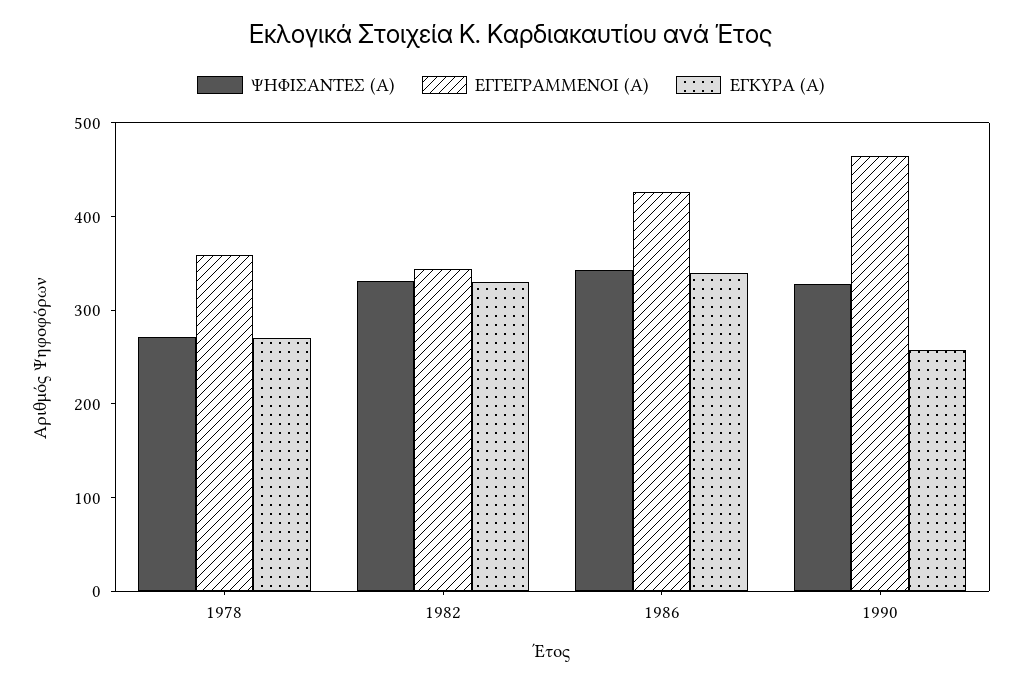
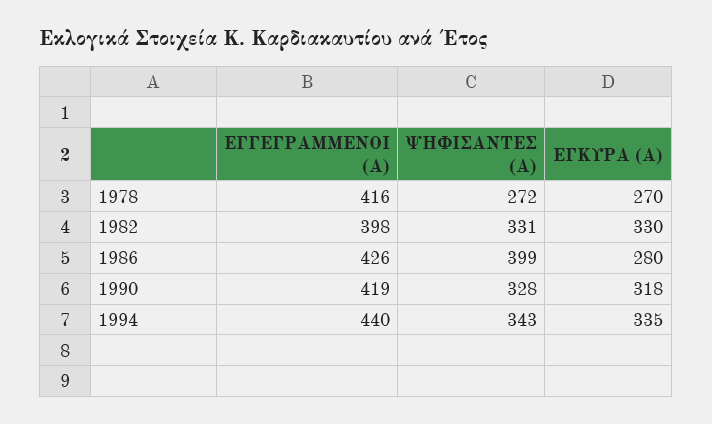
ΕΓΓΕΓΡΑΜΜΕΝΟΙ (Α), 1978: 360 -> 416
ΕΓΓΕΓΡΑΜΜΕΝΟΙ (Α), 1982: 340 -> 398
ΨΗΦΙΣΑΝΤΕΣ (Α), 1986: 340 -> 399
ΕΓΚΥΡΑ (Α), 1986: 340 -> 280
ΕΓΓΕΓΡΑΜΜΕΝΟΙ (Α), 1990: 460 -> 419
ΕΓΚΥΡΑ (Α), 1990: 260 -> 318
ΕΓΓΕΓΡΑΜΜΕΝΟΙ (Α), 1994: none -> 440
ΨΗΦΙΣΑΝΤΕΣ (Α), 1994: none -> 343
ΕΓΚΥΡΑ (Α), 1994: none -> 335

